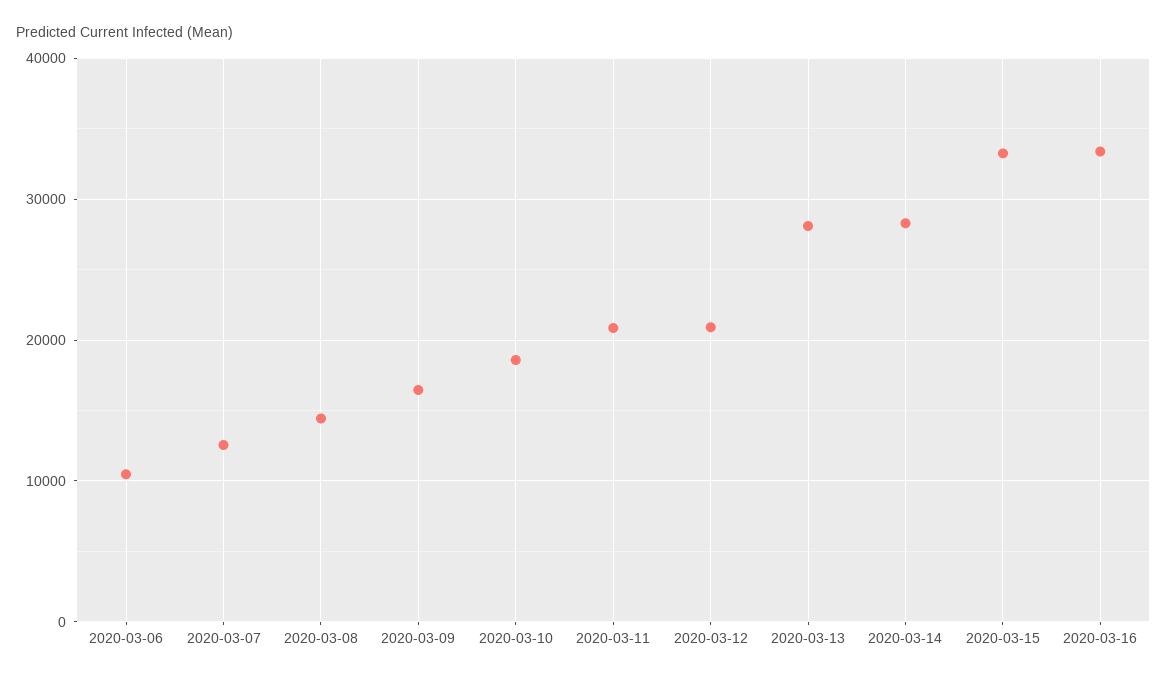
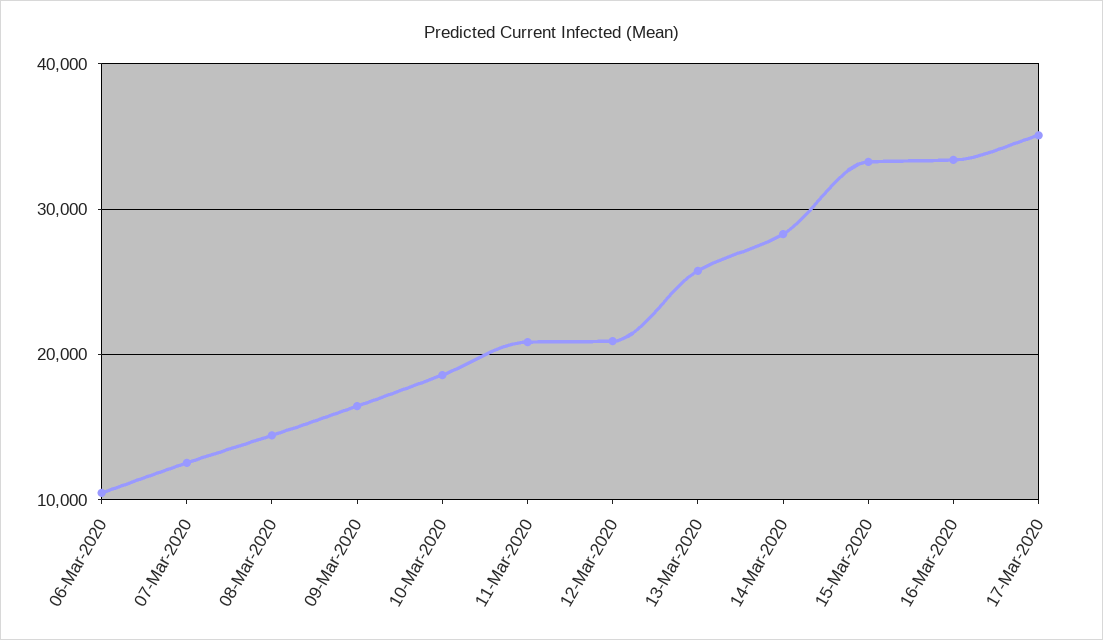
2020-03-13: 28000 -> 26000
17-Mar-2020: none -> 35000

